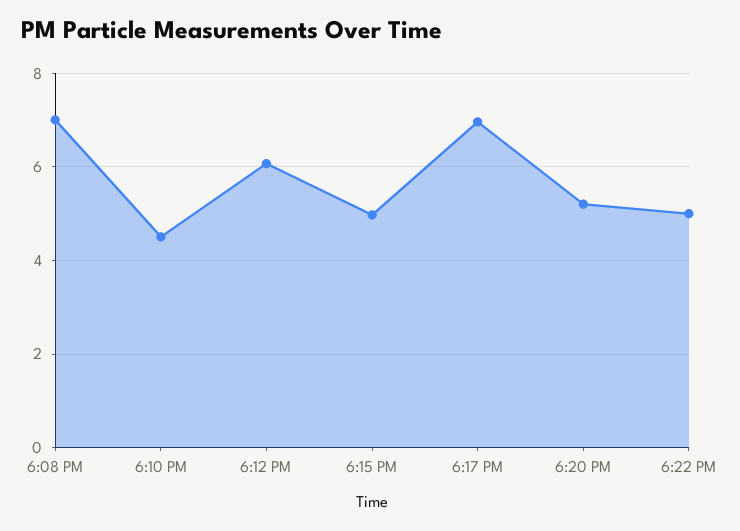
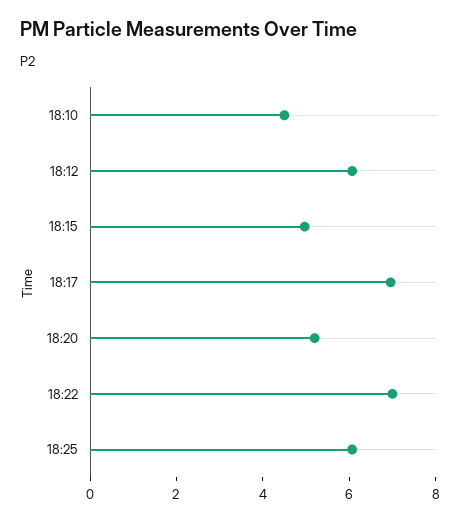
6:08 PM: 7 -> none
6:22 PM: 5 -> 7
18:25: none -> 6

